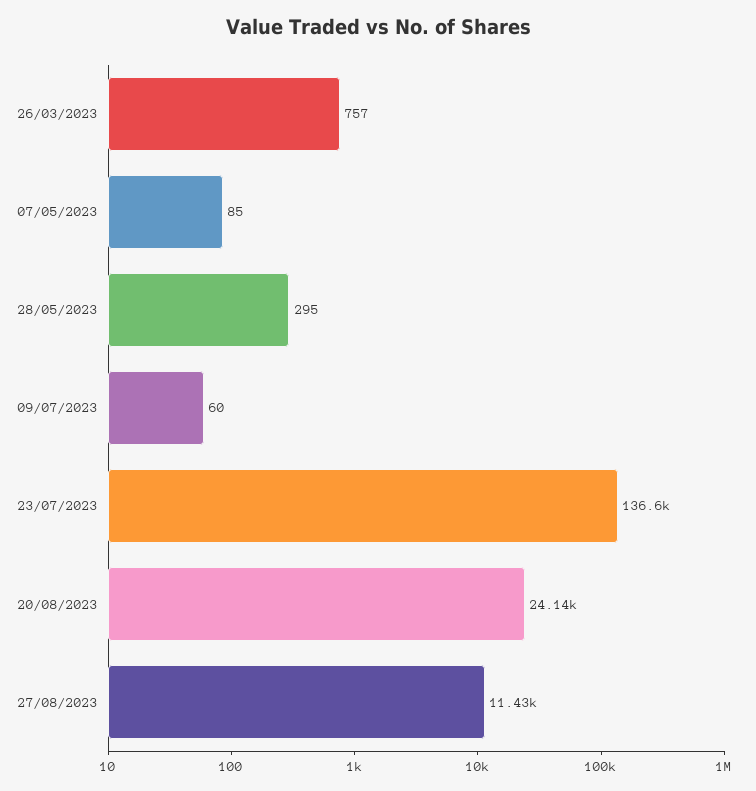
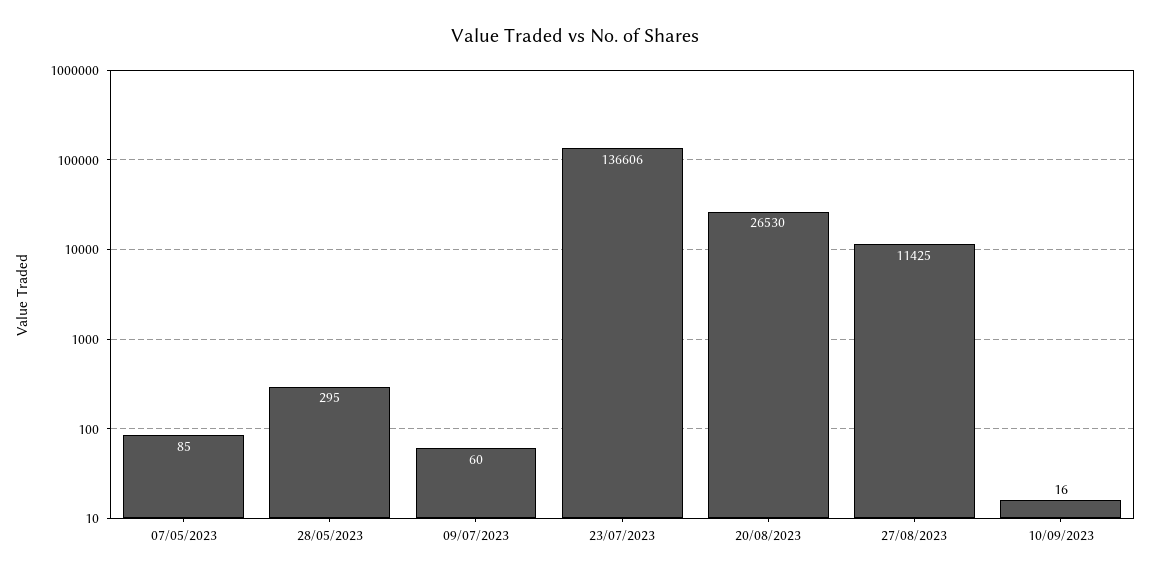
26/03/2023: 757 -> none
20/08/2023: 24140 -> 26530
10/09/2023: none -> 16

